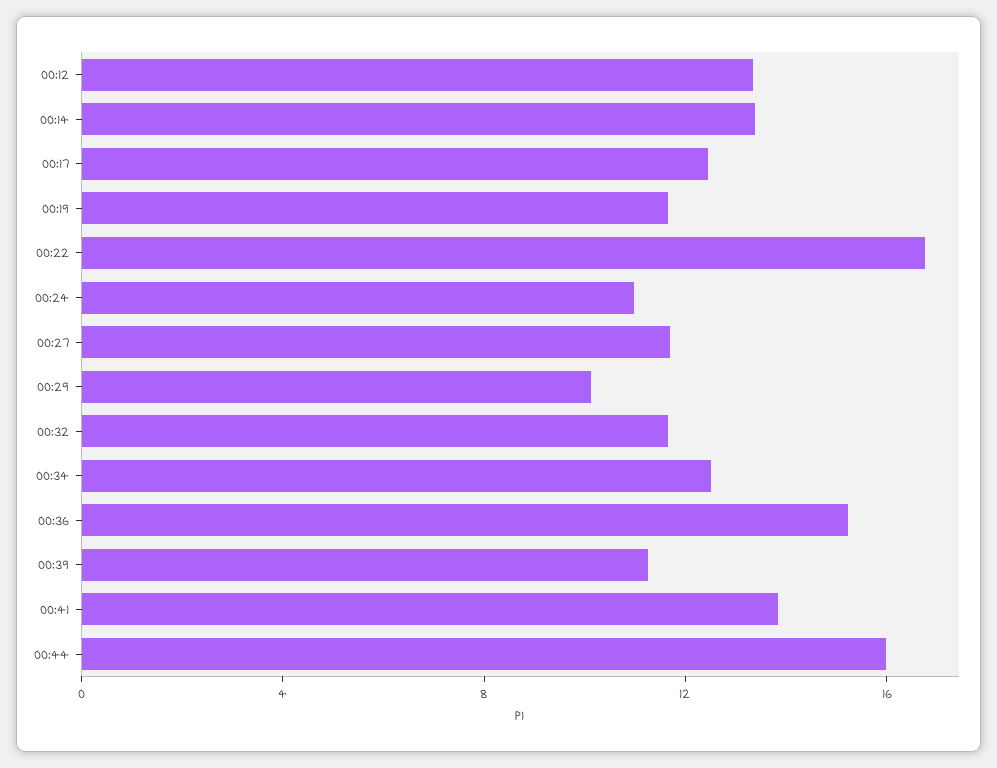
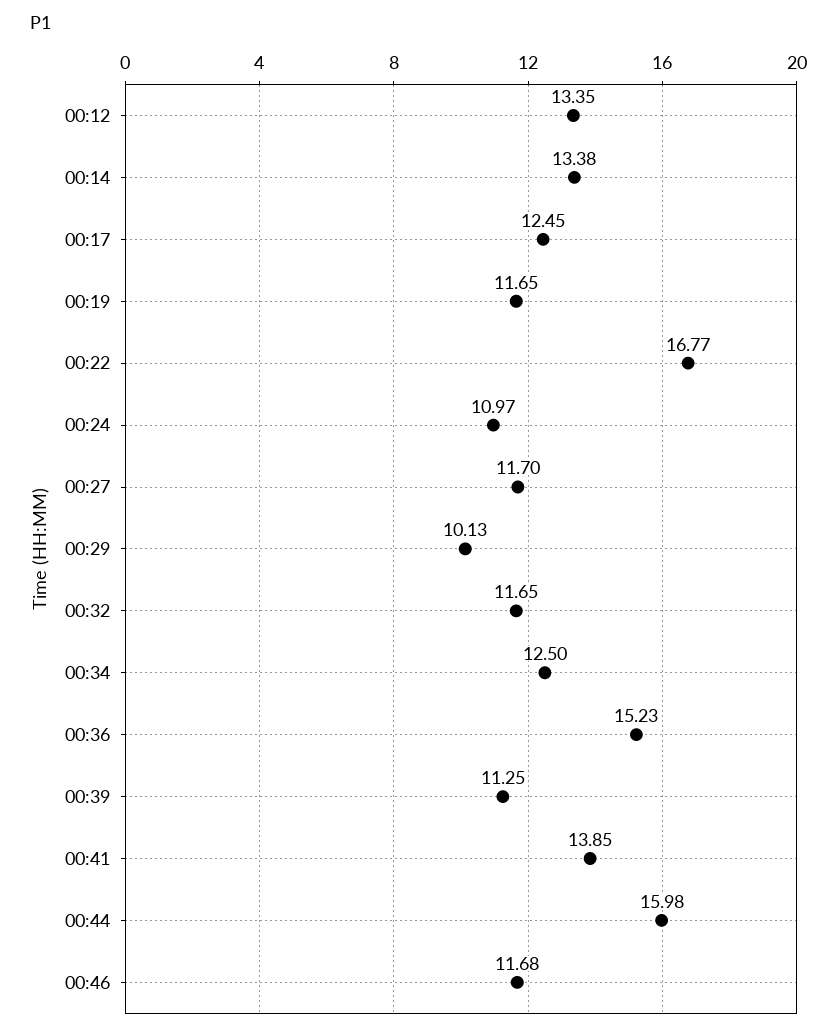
00:46: none -> 11.68

